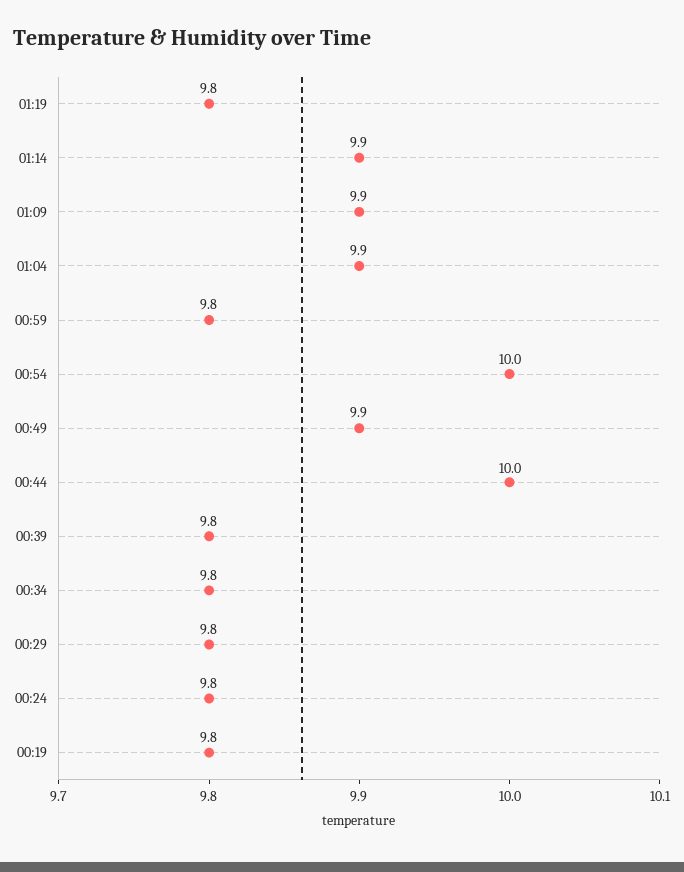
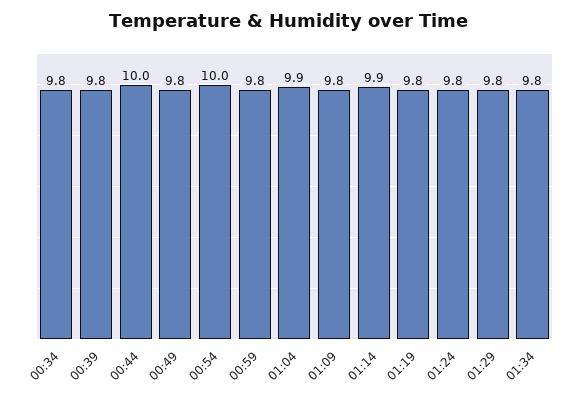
01:09: 9.9 -> 9.8
00:49: 9.9 -> 9.8
00:29: 9.8 -> none
00:24: 9.8 -> none
00:19: 9.8 -> none
01:24: none -> 9.8
01:29: none -> 9.8
01:34: none -> 9.8

